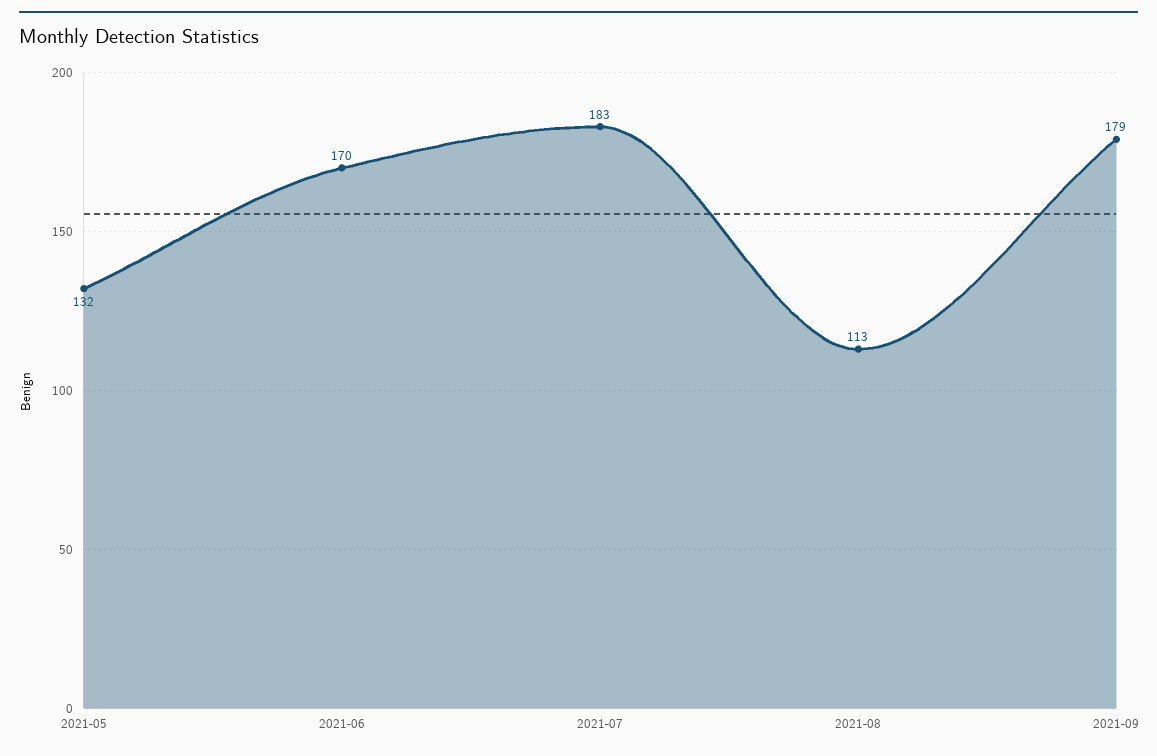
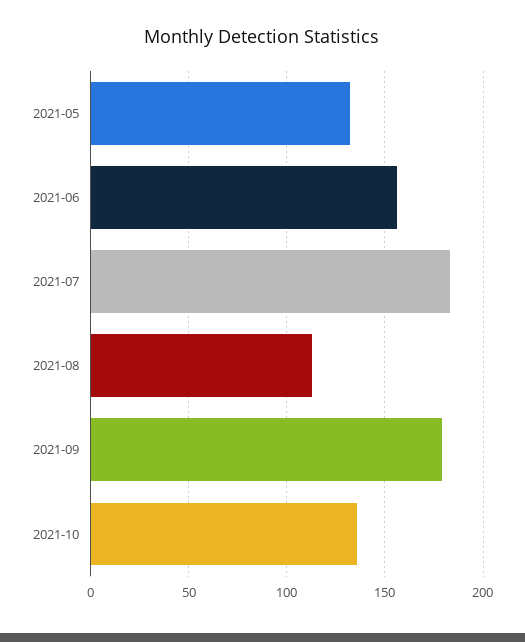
2021-06: 170 -> 155
2021-10: none -> 135

